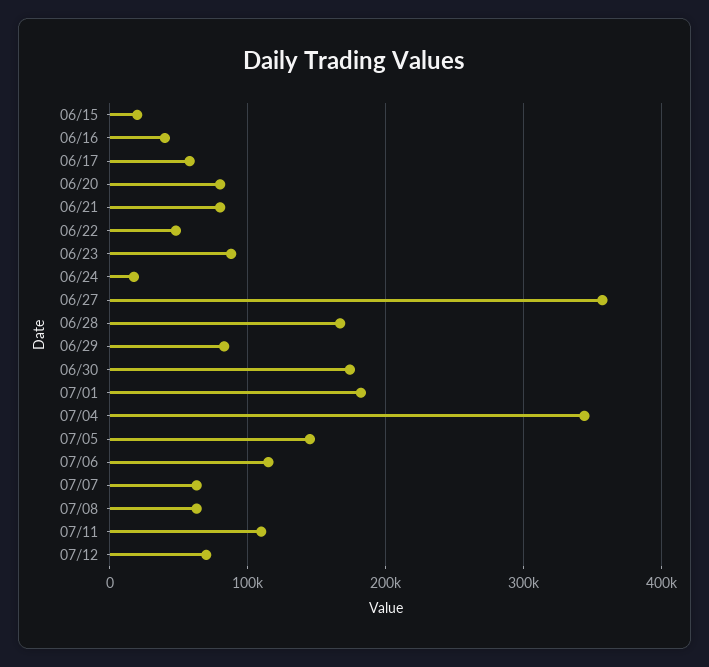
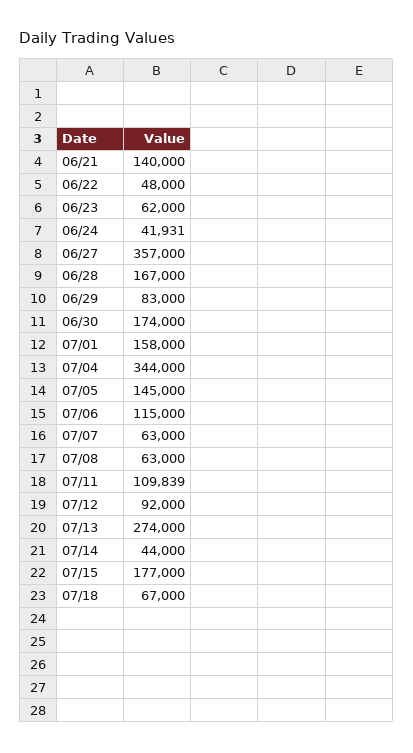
06/15: 20000 -> none
06/16: 40000 -> none
06/17: 60000 -> none
06/20: 80000 -> none
06/21: 80000 -> 140000
06/23: 90000 -> 62000
06/24: 20000 -> 41931
07/01: 180000 -> 158000
07/12: 70000 -> 92000
07/13: none -> 274000
07/14: none -> 44000
07/15: none -> 177000
07/18: none -> 67000

